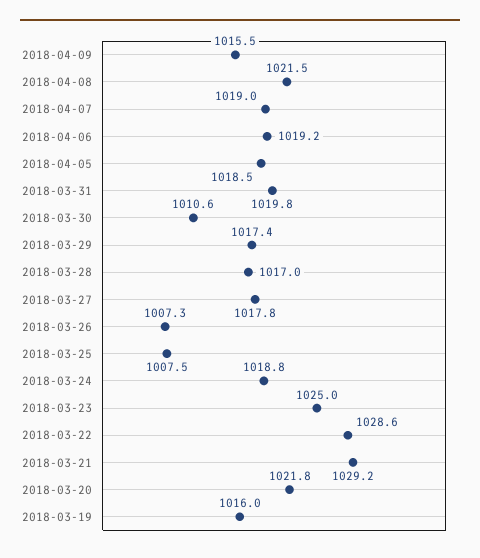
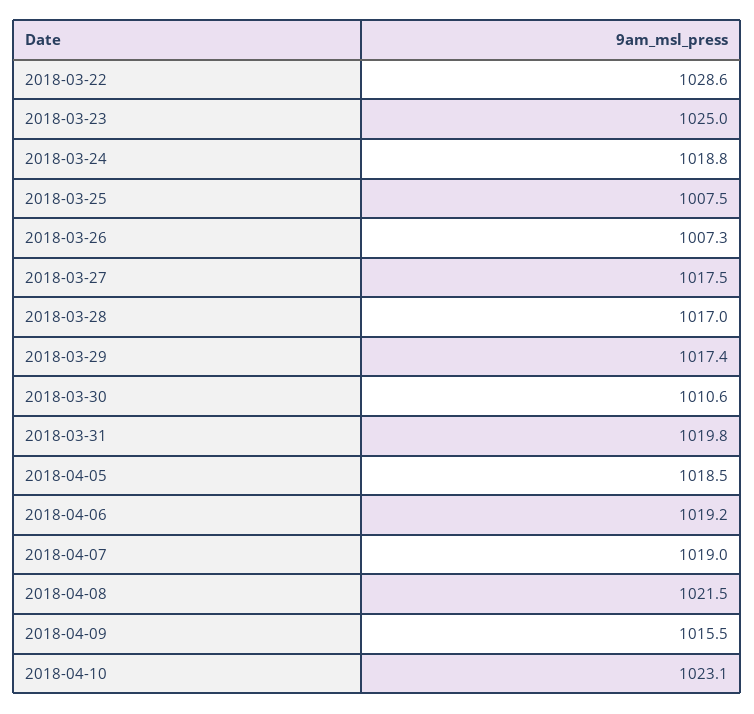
2018-03-27: 1017.8 -> 1017.5
2018-03-21: 1029.2 -> none
2018-03-20: 1021.8 -> none
2018-03-19: 1016 -> none
2018-04-10: none -> 1023.1

